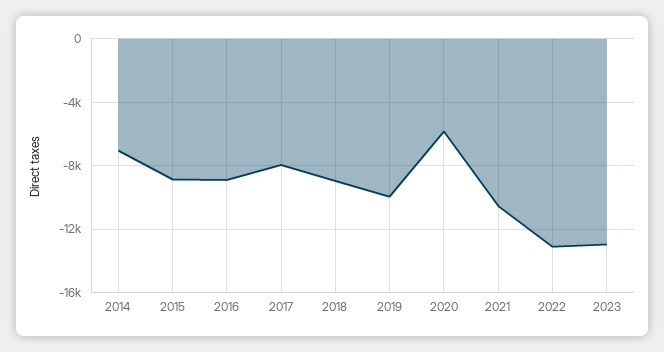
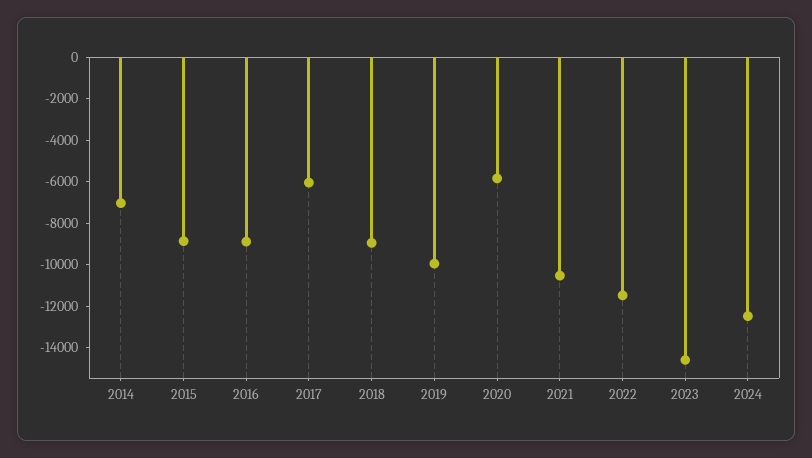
2017: -8000 -> -6000
2022: -13000 -> -11500
2023: -13000 -> -14500
2024: none -> -12500

